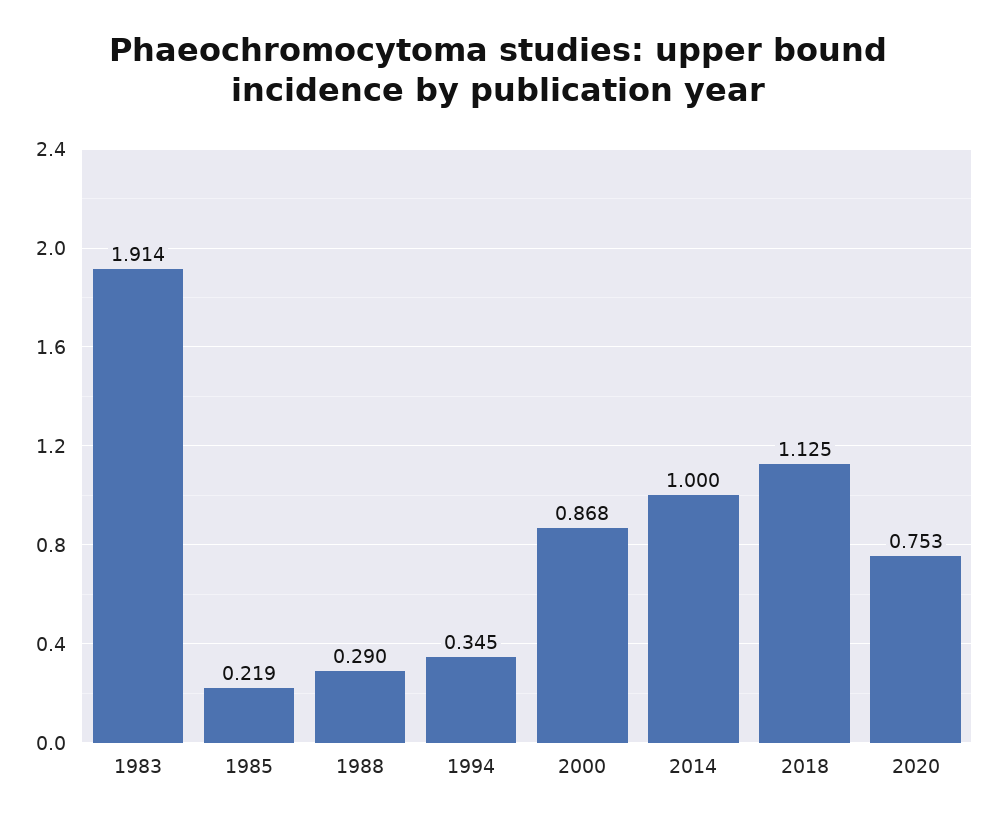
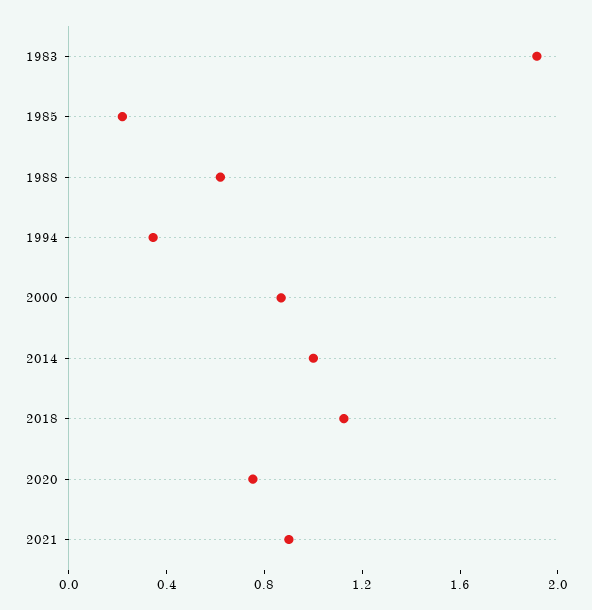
1988: 0.29 -> 0.6
2021: none -> 0.9

